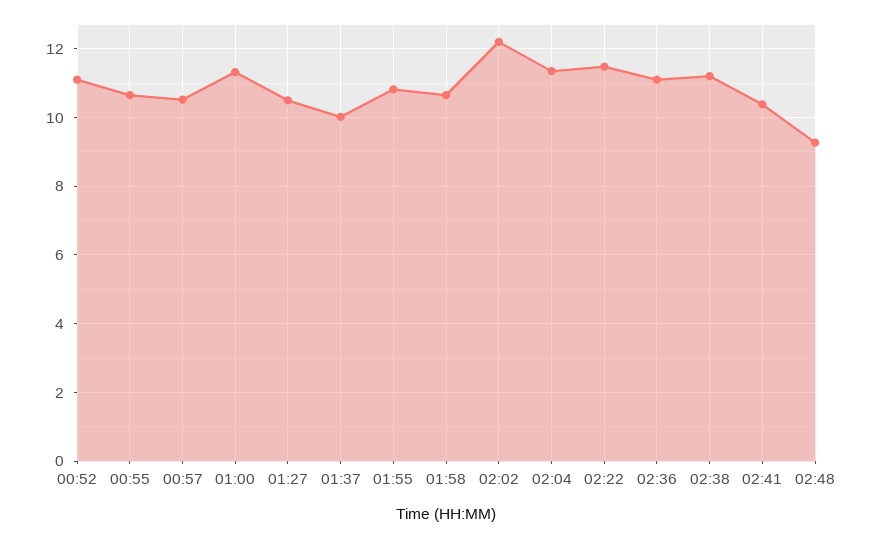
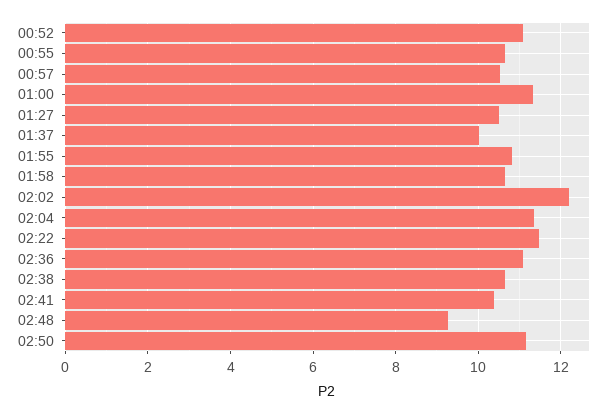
02:38: 11.2 -> 10.6
02:50: none -> 11.2

